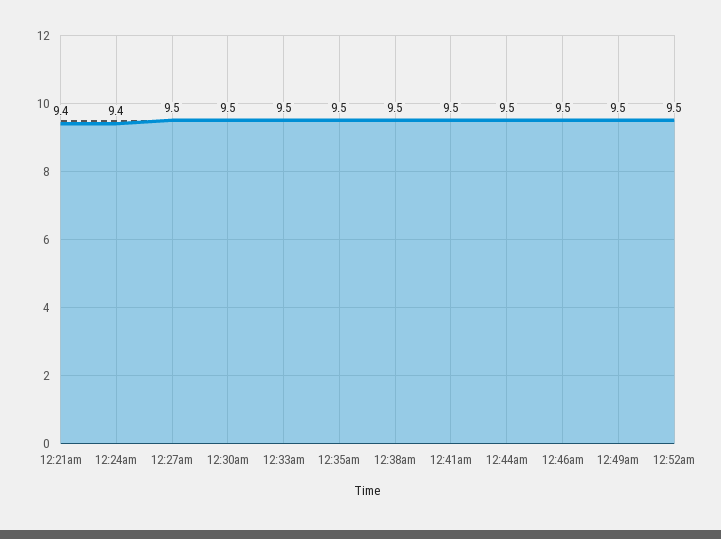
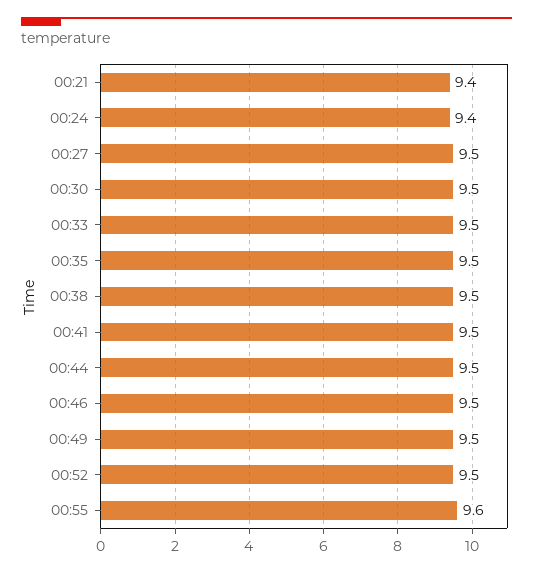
00:55: none -> 9.6

